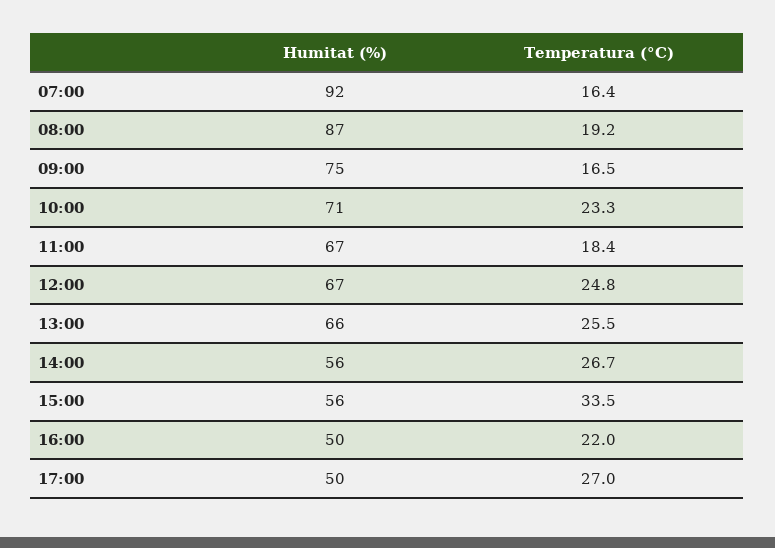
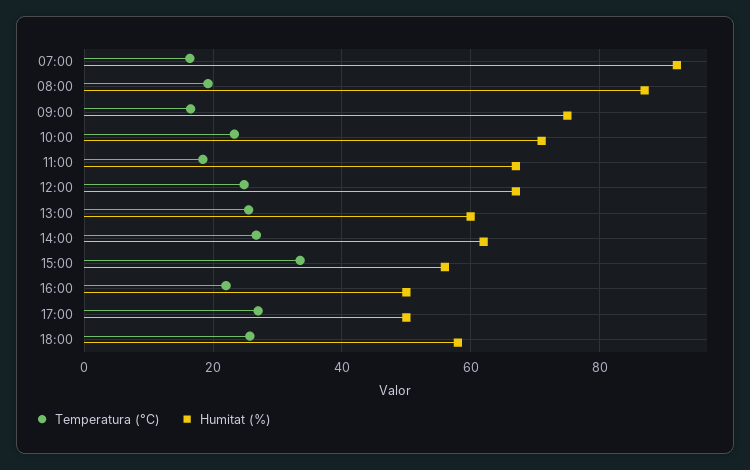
Humitat (%), 13:00: 66 -> 60
Humitat (%), 14:00: 56 -> 62
Temperatura (°C), 18:00: none -> 26
Humitat (%), 18:00: none -> 58

